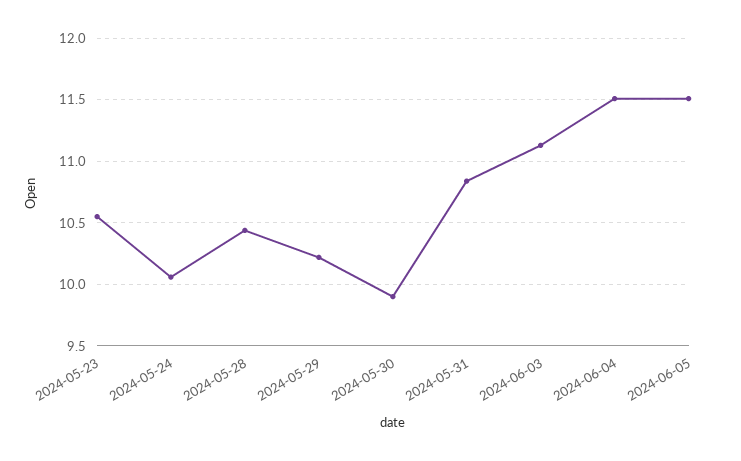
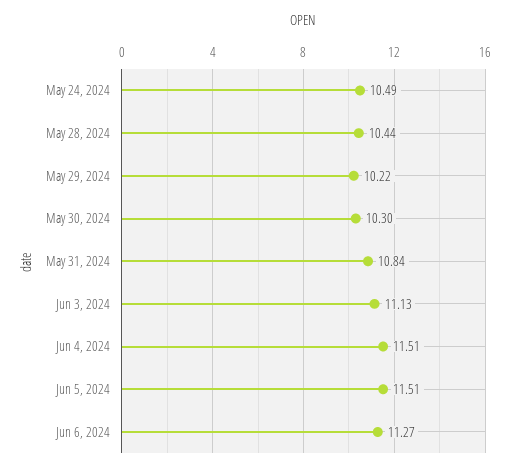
2024-05-23: 10.55 -> none
2024-05-24: 10.05 -> 10.49
2024-05-30: 9.9 -> 10.3
Jun 6, 2024: none -> 11.27

